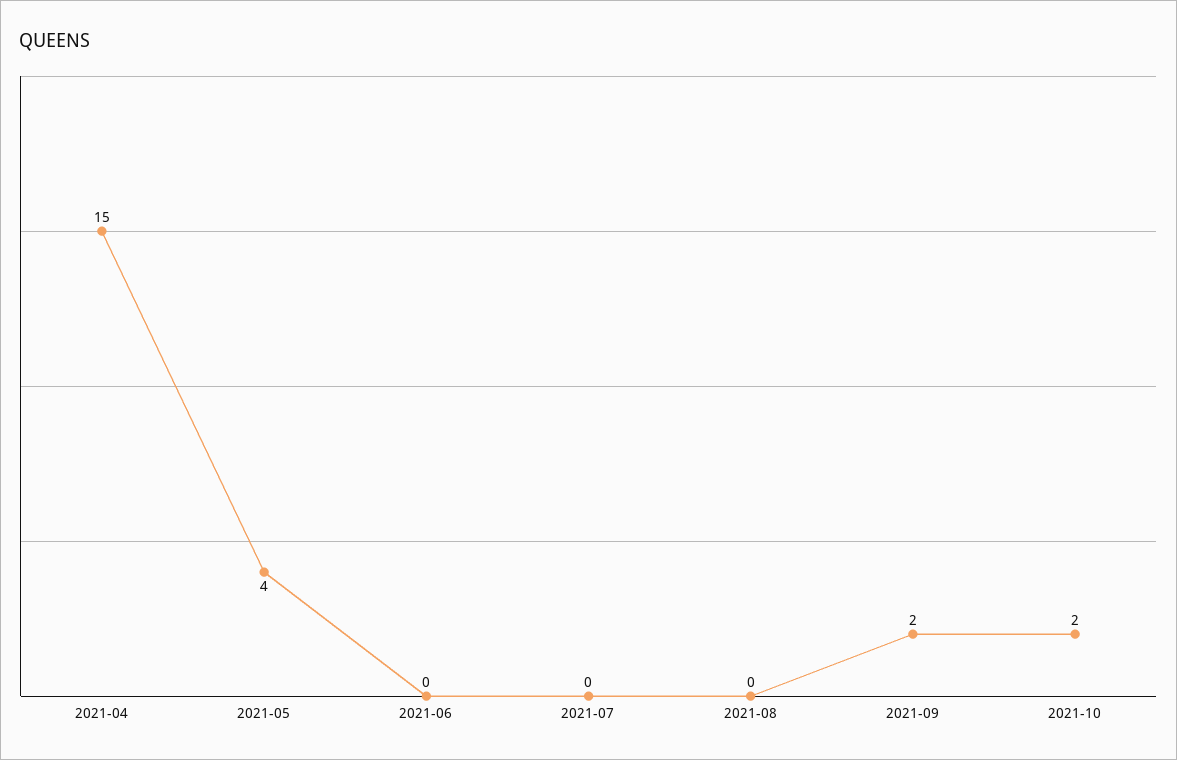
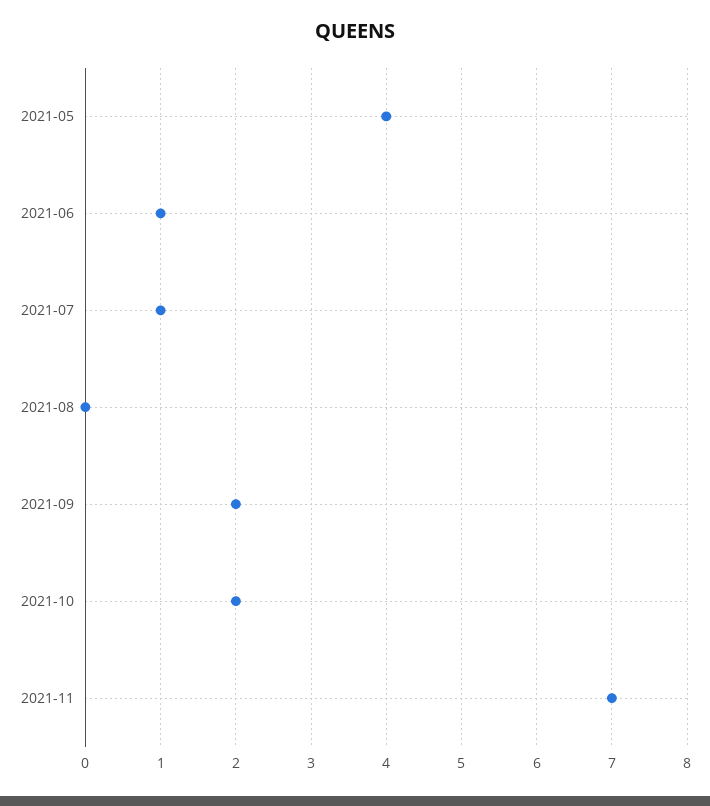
2021-04: 15 -> none
2021-06: 0 -> 1
2021-07: 0 -> 1
2021-11: none -> 7

